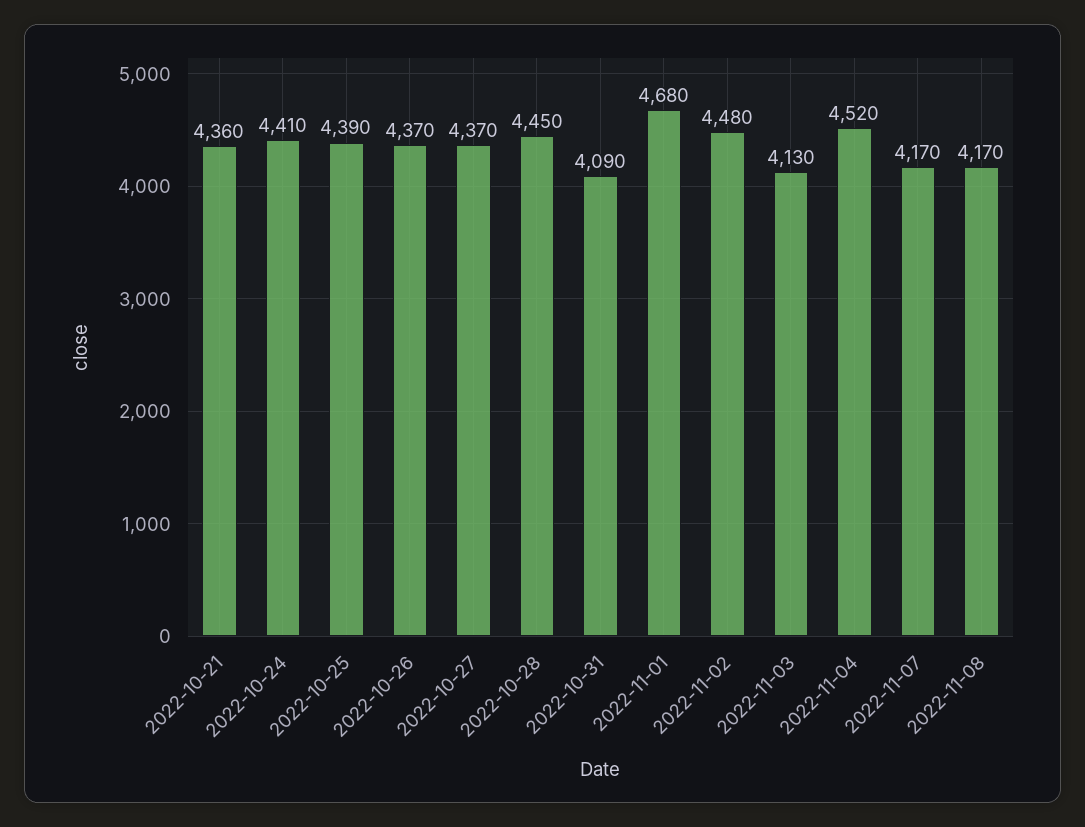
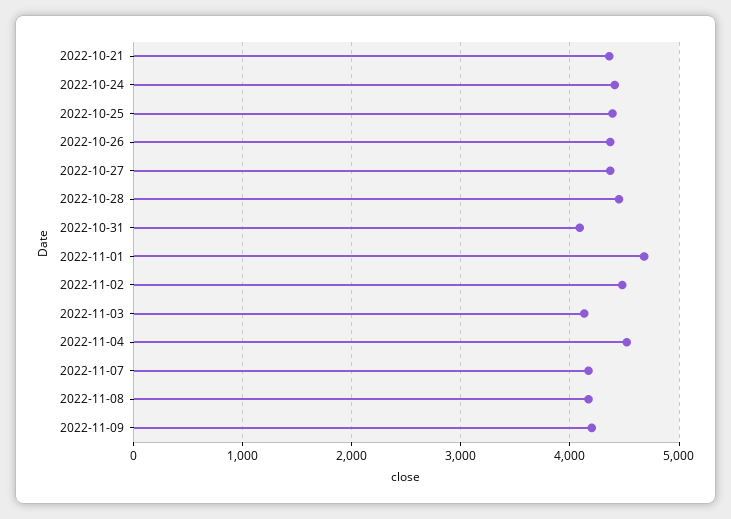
2022-11-09: none -> 4200

